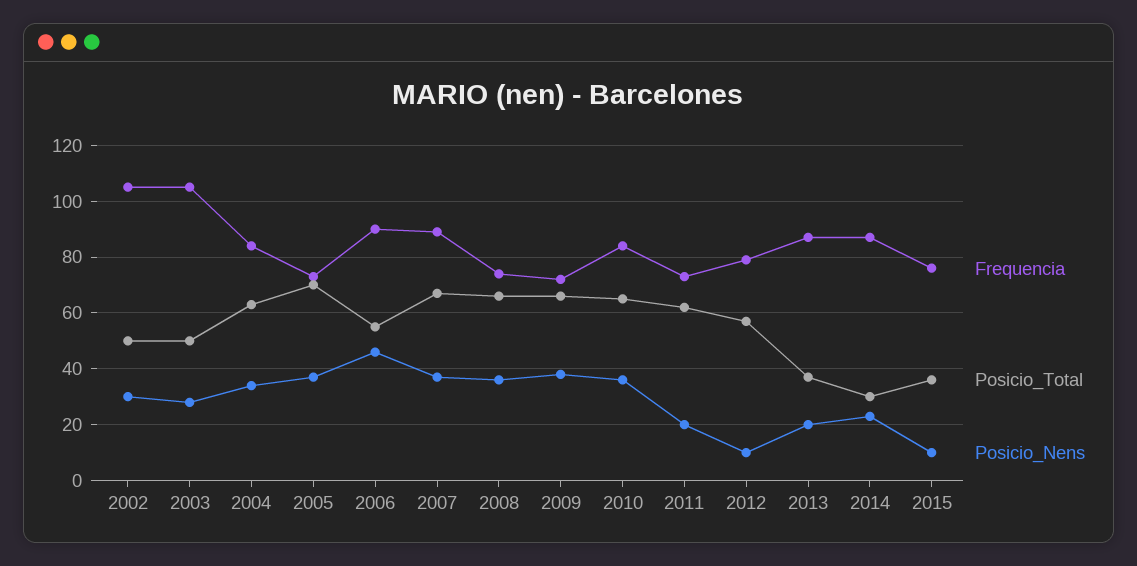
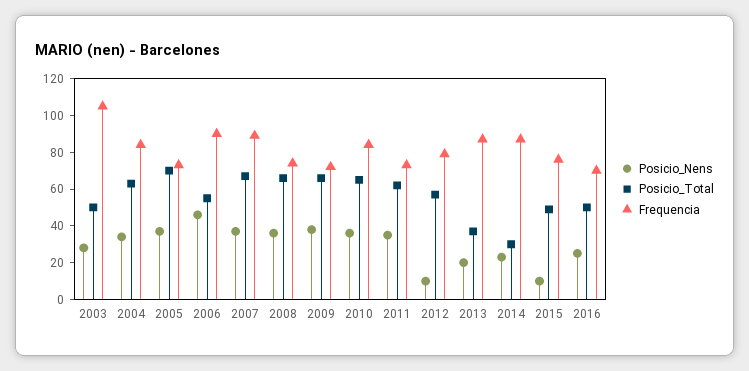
Frequencia, 2002: 105 -> none
Posicio_Total, 2002: 50 -> none
Posicio_Nens, 2002: 30 -> none
Posicio_Nens, 2011: 20 -> 35
Posicio_Total, 2015: 35 -> 50
Posicio_Nens, 2016: none -> 25
Posicio_Total, 2016: none -> 50
Frequencia, 2016: none -> 70

